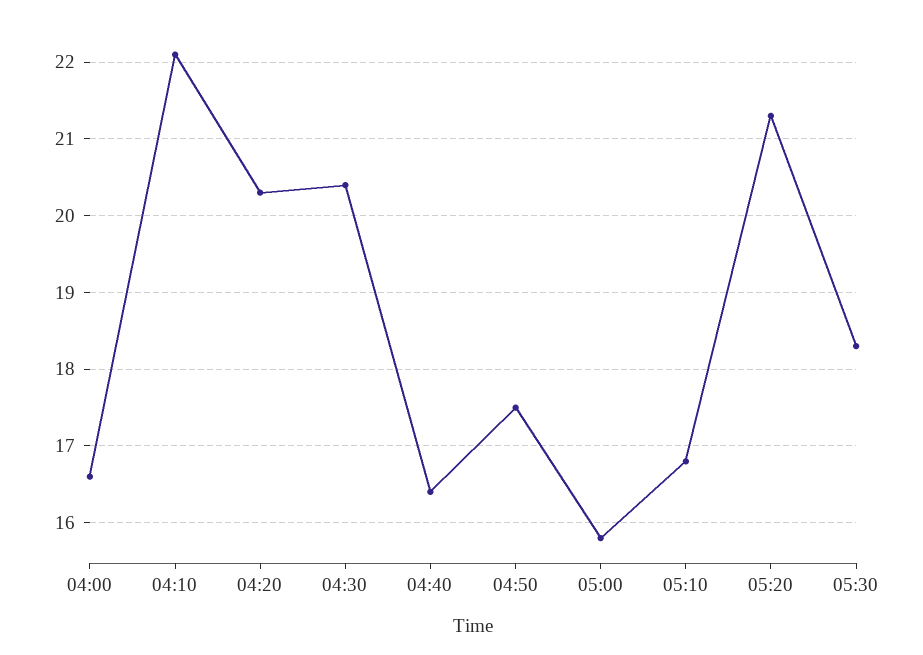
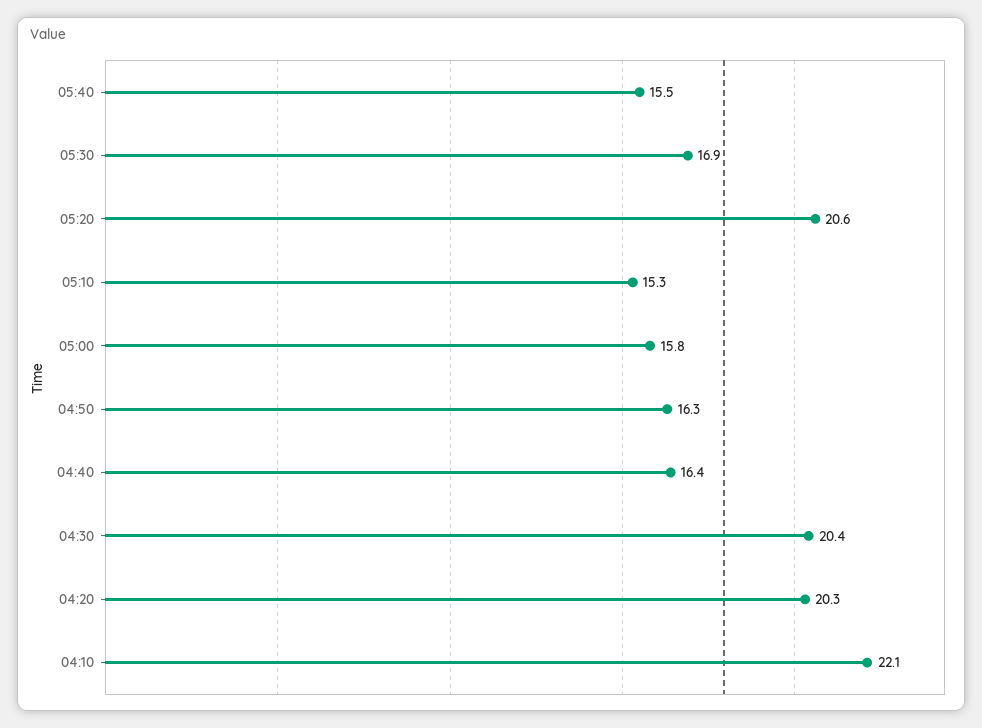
04:00: 16.6 -> none
04:50: 17.5 -> 16.3
05:10: 16.8 -> 15.3
05:20: 21.3 -> 20.6
05:30: 18.3 -> 16.9
05:40: none -> 15.5

